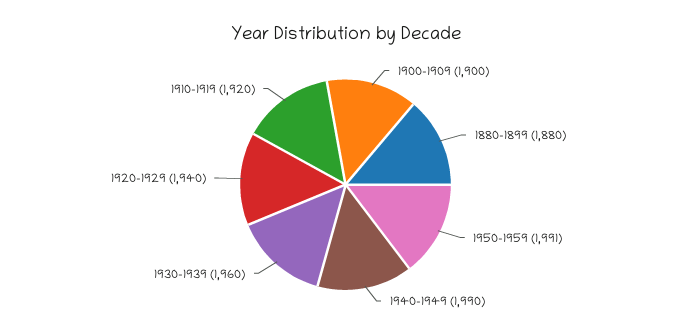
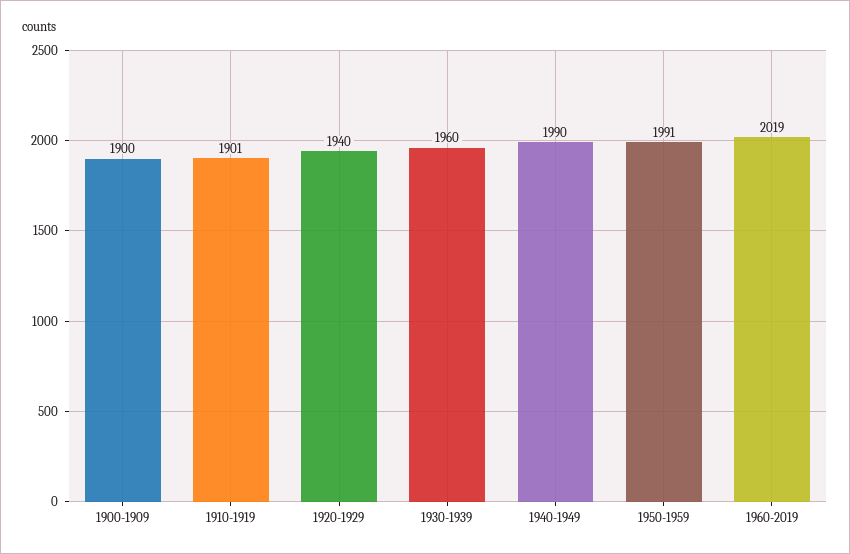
1880-1899: 1880 -> none
1910-1919: 1920 -> 1901
1960-2019: none -> 2019

